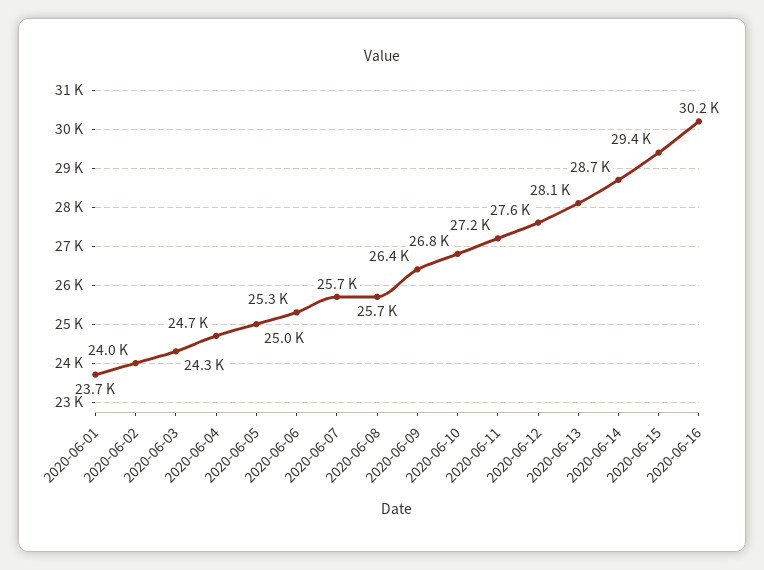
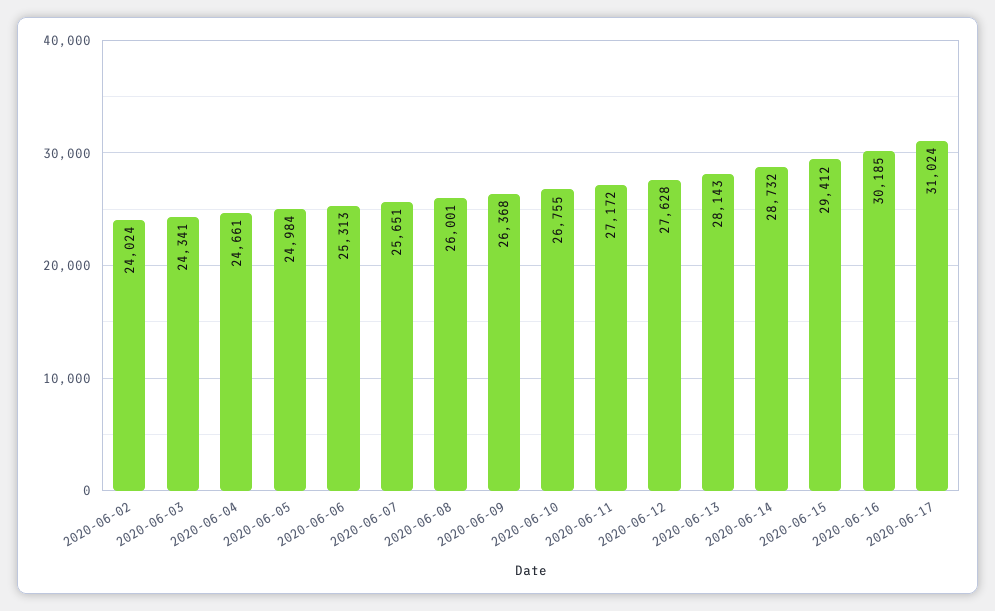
2020-06-01: 23700 -> none
2020-06-08: 25700 -> 26001
2020-06-17: none -> 31024

